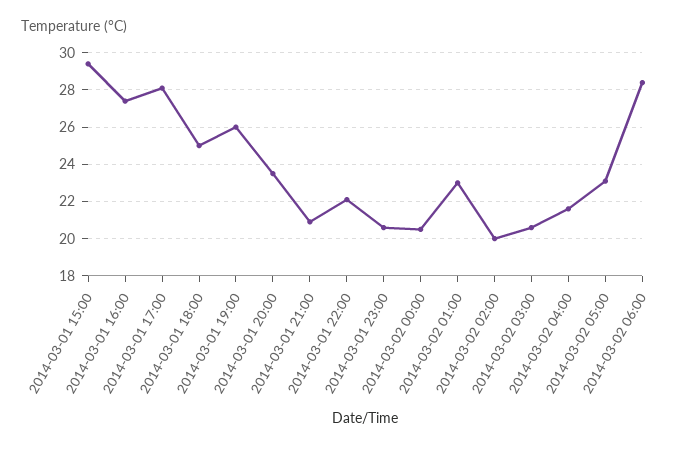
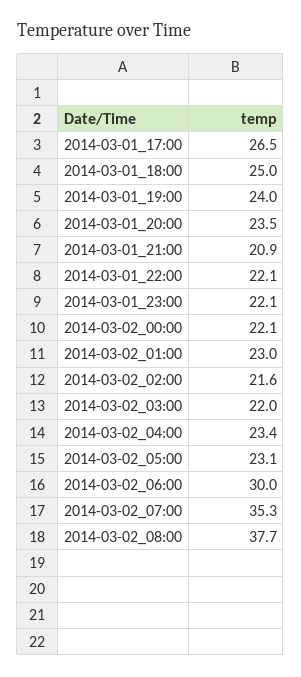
2014-03-01 15:00: 29.5 -> none
2014-03-01 16:00: 27.5 -> none
2014-03-01 17:00: 28 -> 26.5
2014-03-01 19:00: 26 -> 24
2014-03-01 23:00: 20.5 -> 22.1
2014-03-02 00:00: 20.5 -> 22.1
2014-03-02 02:00: 20 -> 21.6
2014-03-02 03:00: 20.5 -> 22
2014-03-02 04:00: 21.5 -> 23.4
2014-03-02 06:00: 28.5 -> 30
2014-03-02_07:00: none -> 35.3
2014-03-02_08:00: none -> 37.7

